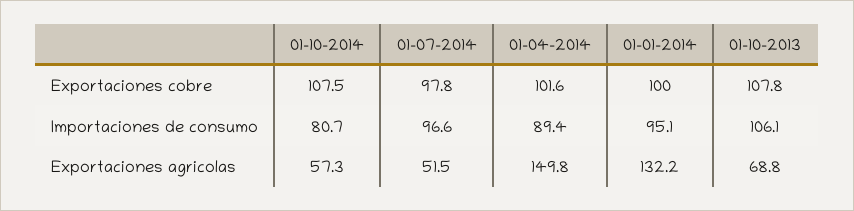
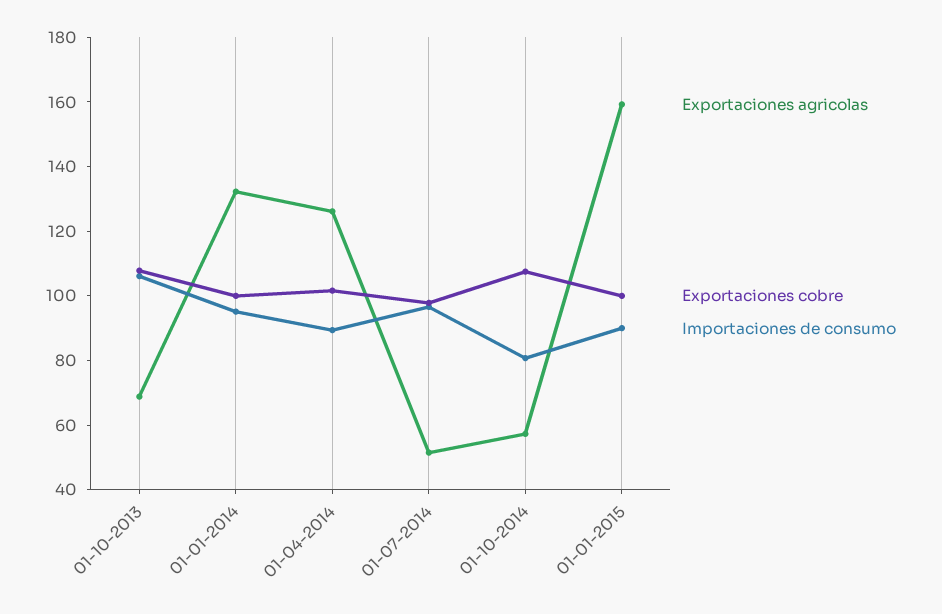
Exportaciones agricolas, 01-04-2014: 149.8 -> 125
Exportaciones agricolas, 01-01-2015: none -> 160
Exportaciones cobre, 01-01-2015: none -> 100
Importaciones de consumo, 01-01-2015: none -> 90

